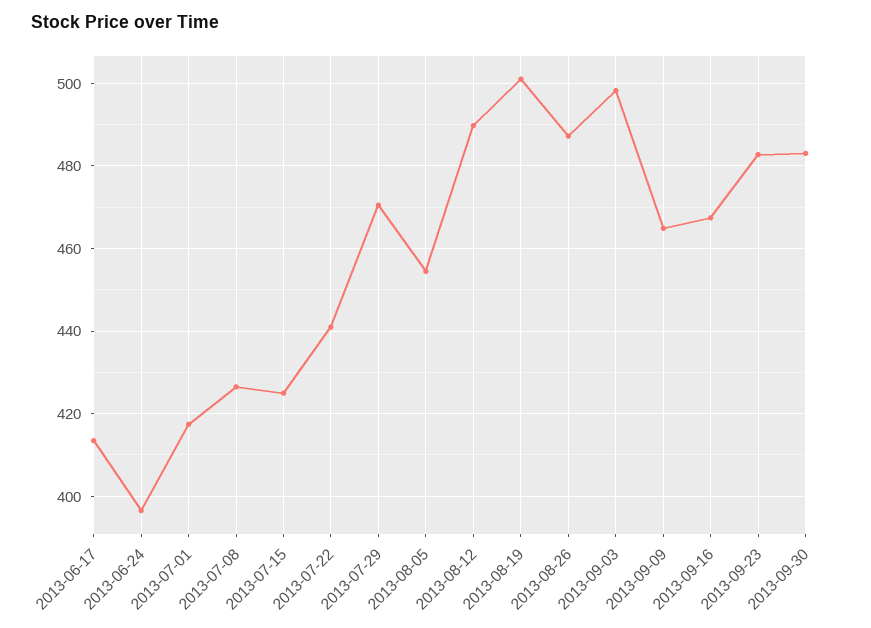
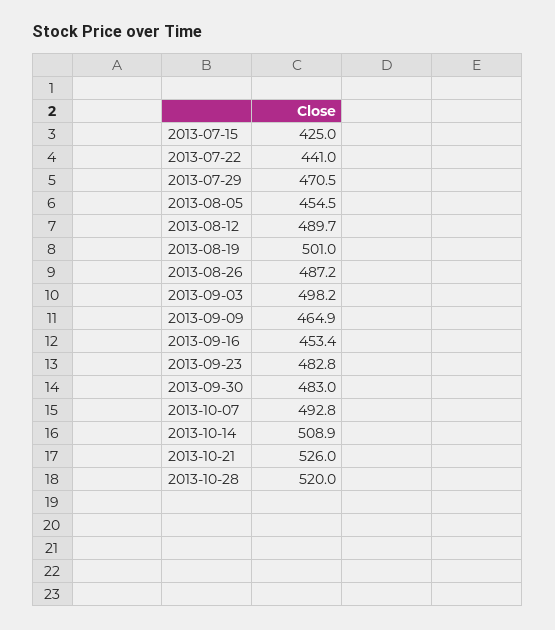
2013-06-17: 414 -> none
2013-06-24: 396 -> none
2013-07-01: 418 -> none
2013-07-08: 426 -> none
2013-09-16: 468 -> 453.4
2013-10-07: none -> 492.8
2013-10-14: none -> 508.9
2013-10-21: none -> 526
2013-10-28: none -> 520

